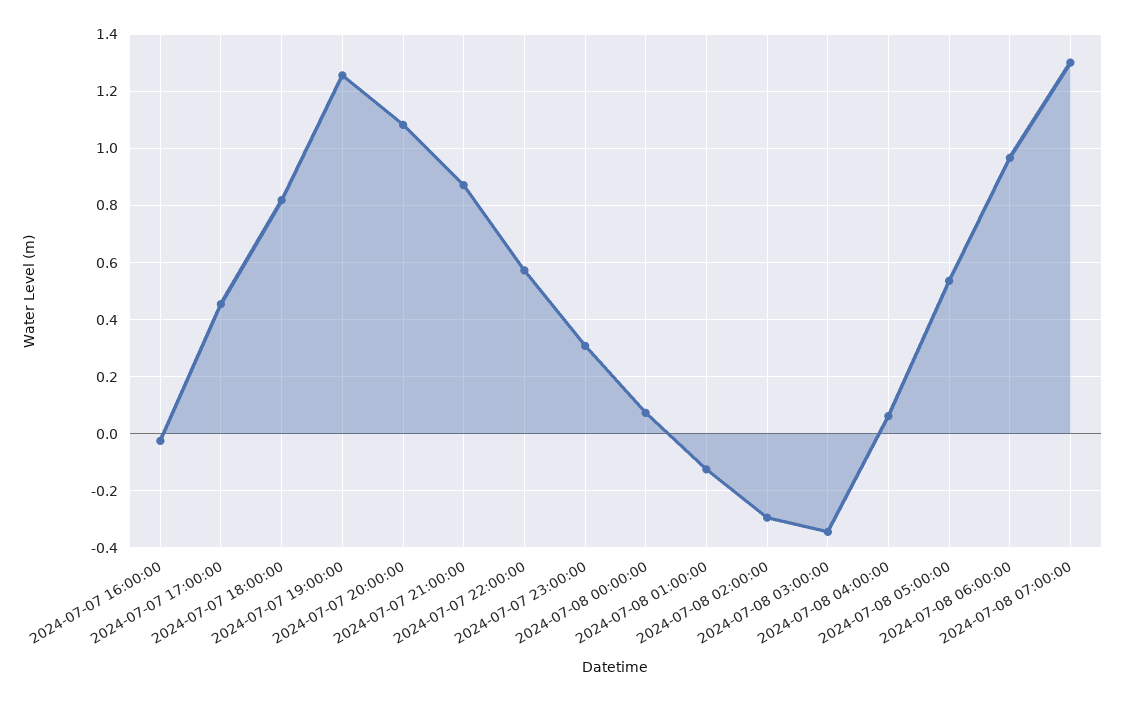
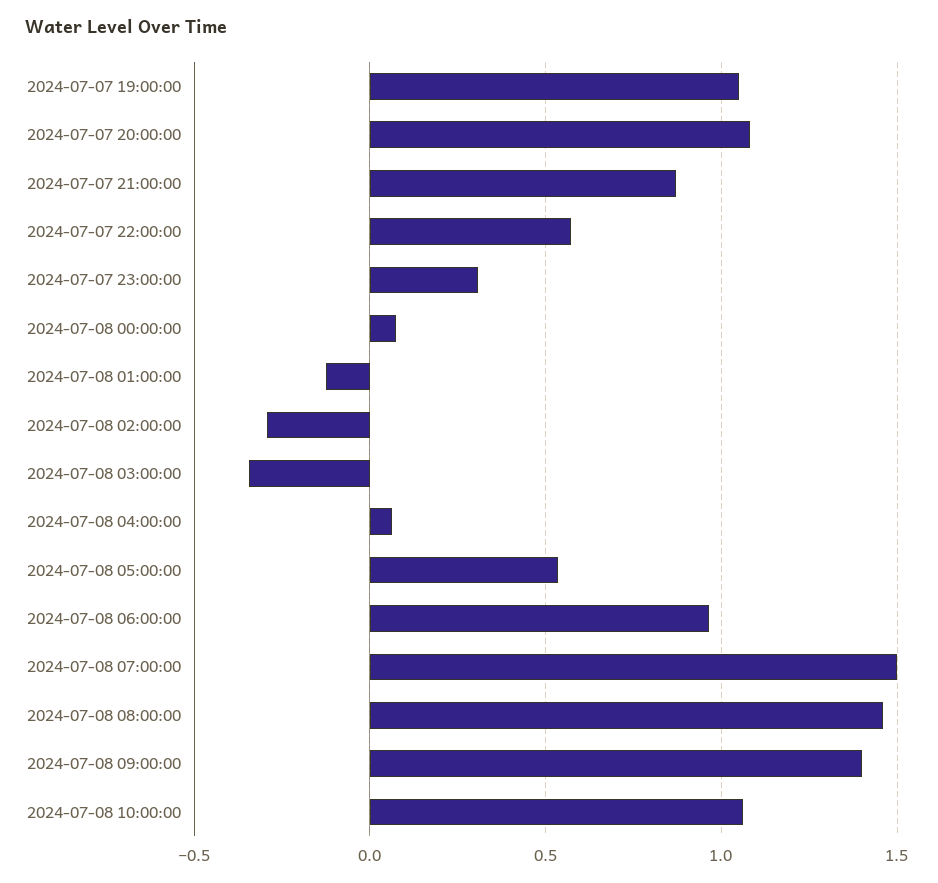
2024-07-07 16:00:00: -0.025 -> none
2024-07-07 17:00:00: 0.45 -> none
2024-07-07 18:00:00: 0.825 -> none
2024-07-07 19:00:00: 1.25 -> 1.05
2024-07-08 07:00:00: 1.3 -> 1.5
2024-07-08 08:00:00: none -> 1.45
2024-07-08 09:00:00: none -> 1.4
2024-07-08 10:00:00: none -> 1.05

